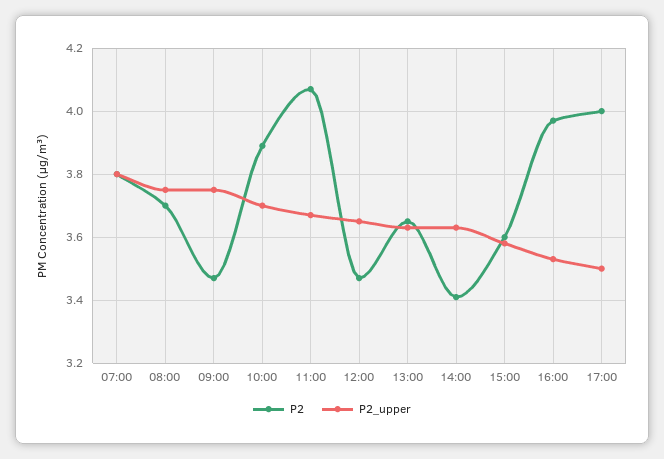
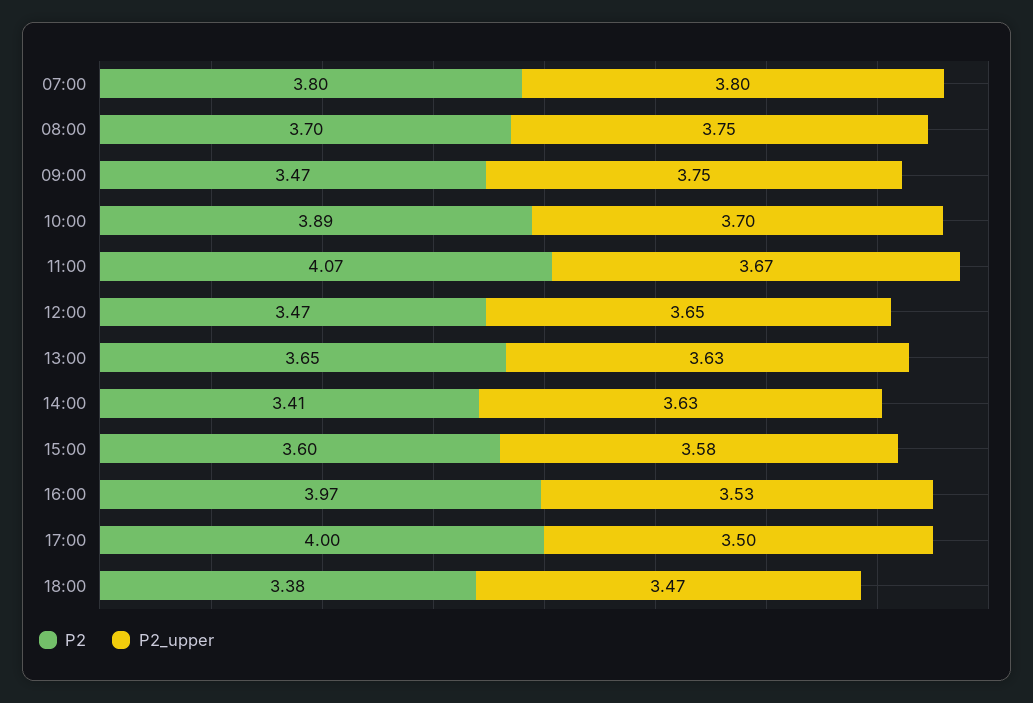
P2, 18:00: none -> 3.38
P2_upper, 18:00: none -> 3.47

